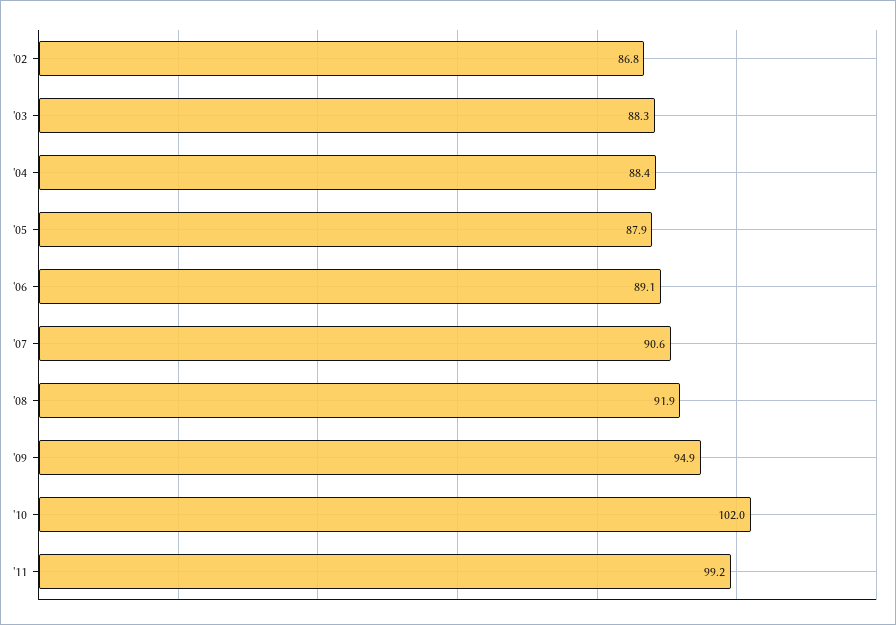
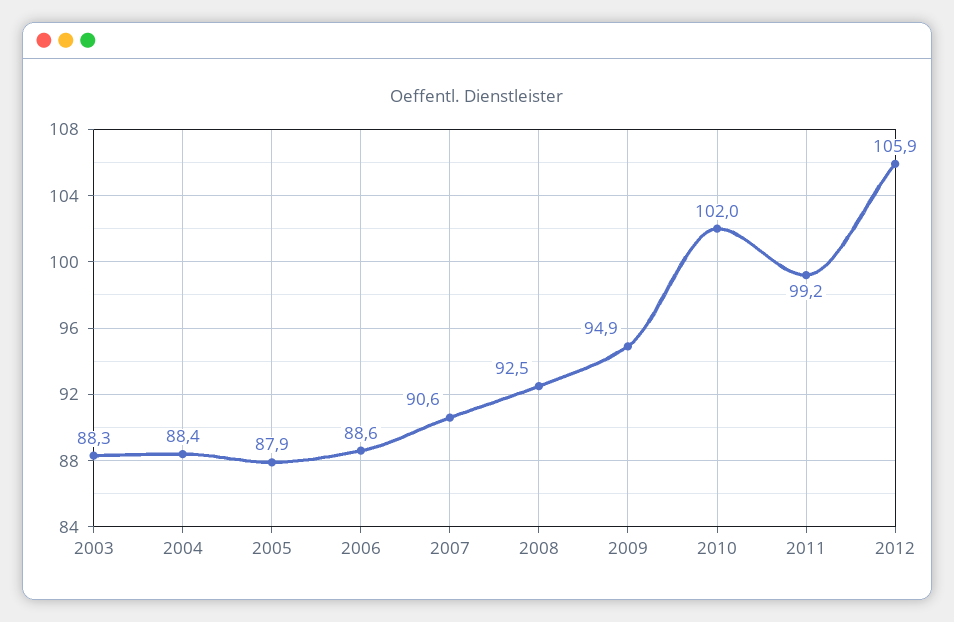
'02: 86.8 -> none
'06: 89.1 -> 88.6
'08: 91.9 -> 92.5
2012: none -> 105.9

